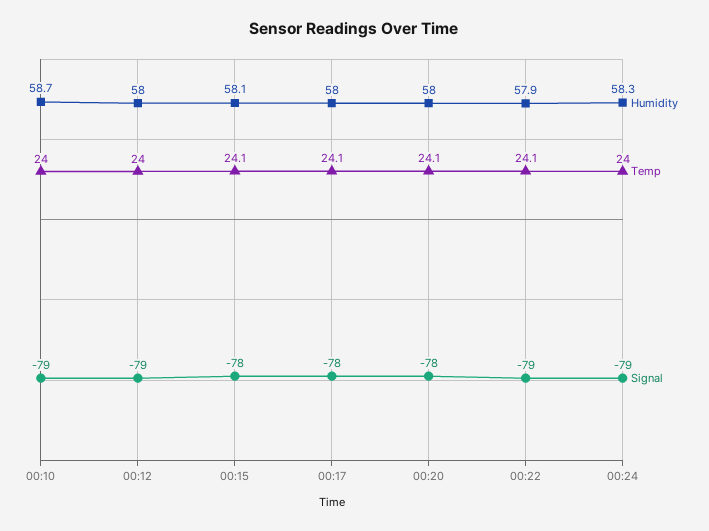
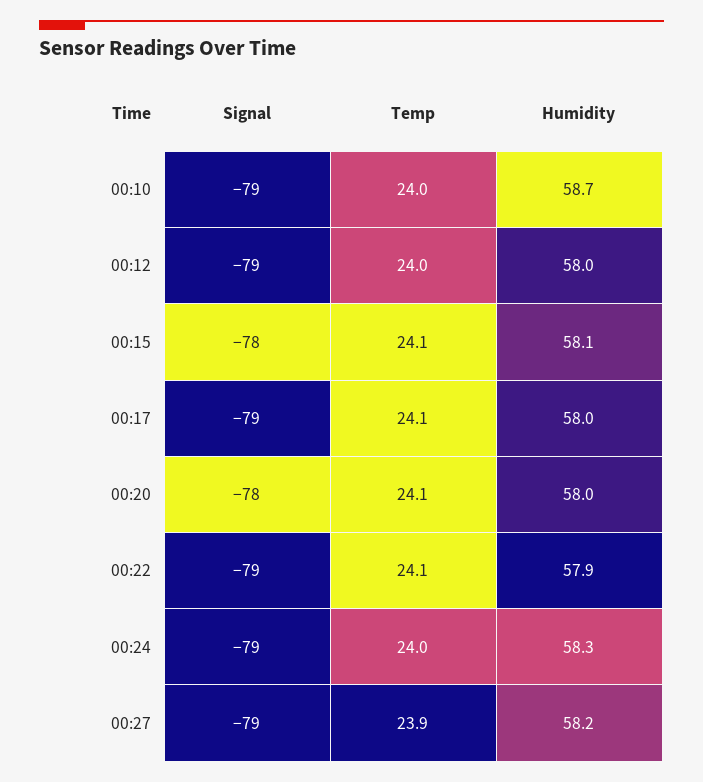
Signal, 00:17: -78 -> -79
Signal, 00:27: none -> -79
Temp, 00:27: none -> 23.9
Humidity, 00:27: none -> 58.2

